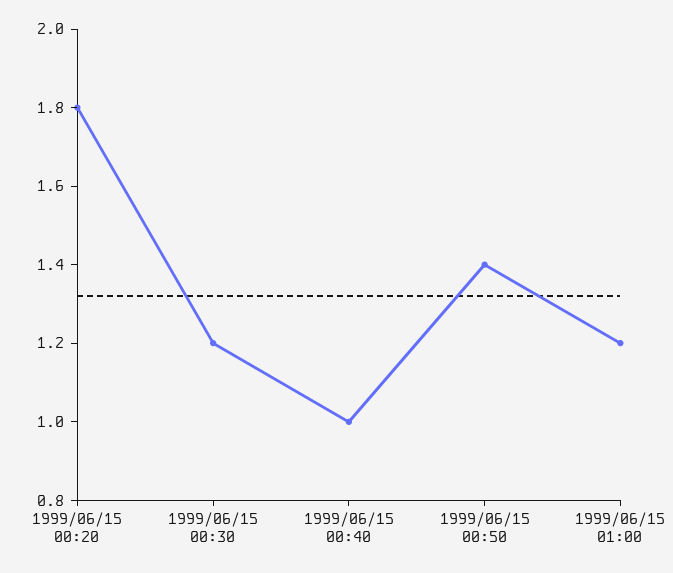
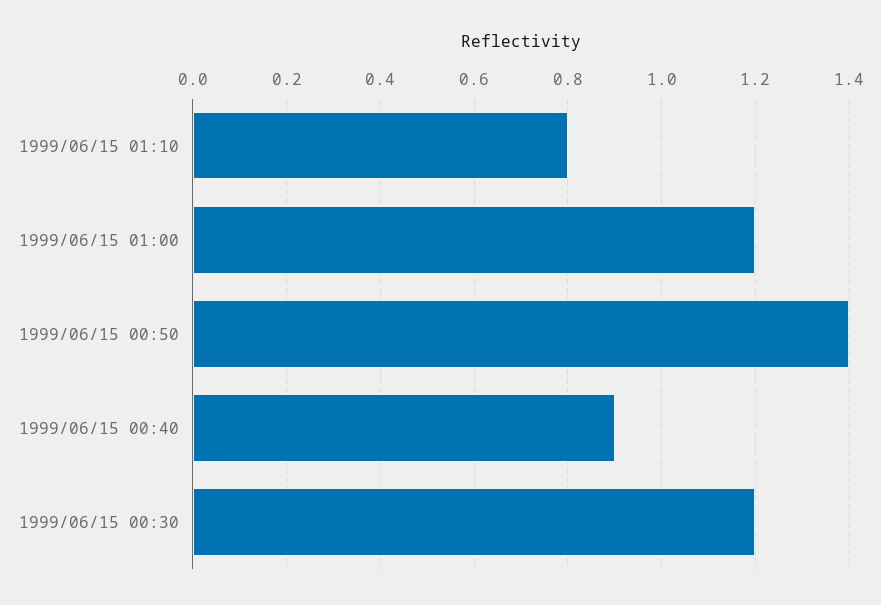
1999/06/15 00:20: 1.8 -> none
1999/06/15 00:40: 1 -> 0.9
1999/06/15 01:10: none -> 0.8

